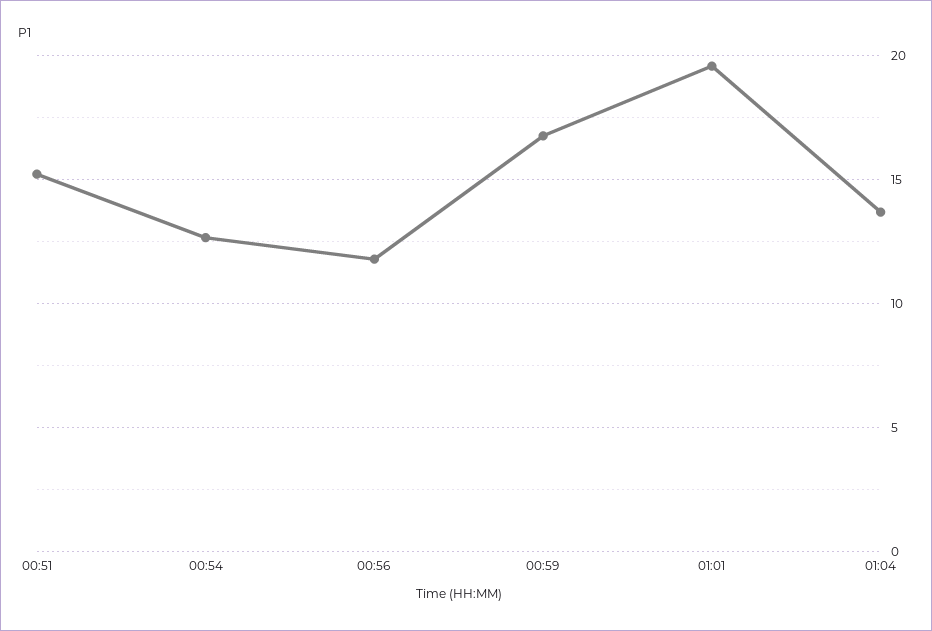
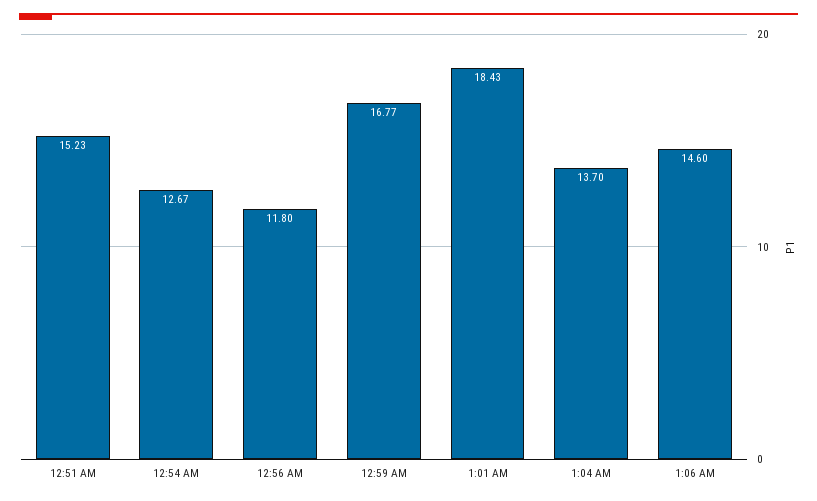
01:01: 19.5 -> 18.43
1:06 AM: none -> 14.6

